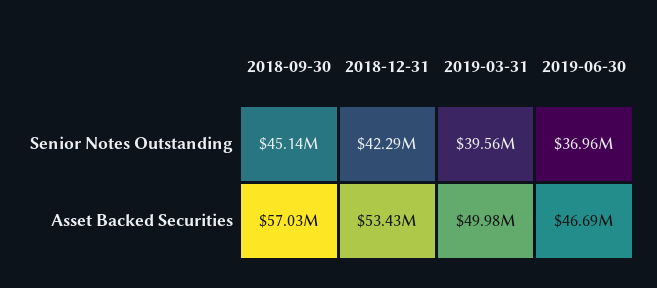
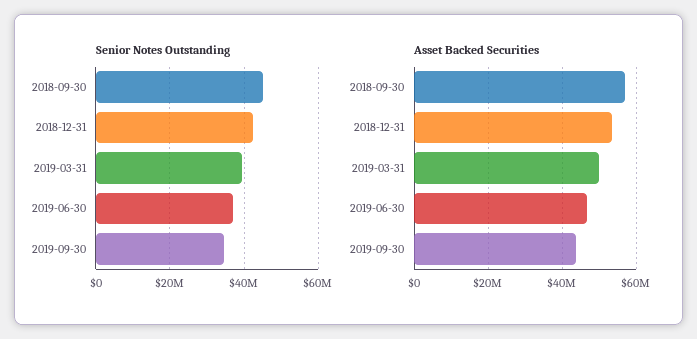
Senior Notes Outstanding, 2019-09-30: none -> 34000000
Asset Backed Securities, 2019-09-30: none -> 44000000

